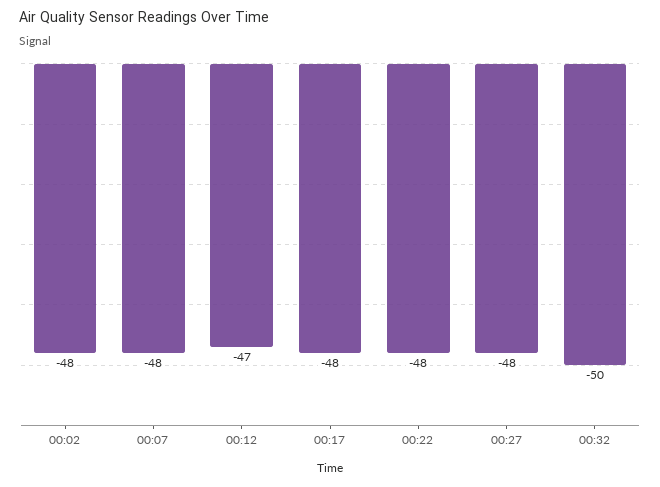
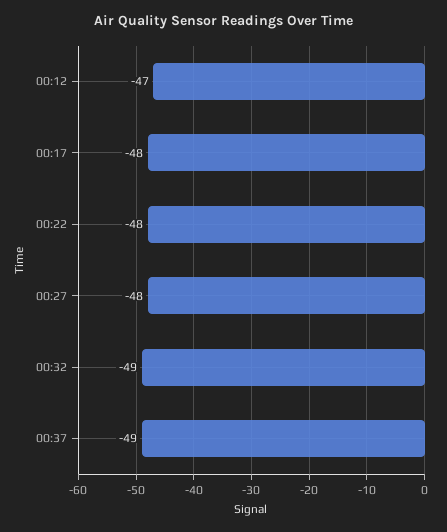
00:02: -48 -> none
00:07: -48 -> none
00:32: -50 -> -49
00:37: none -> -49

